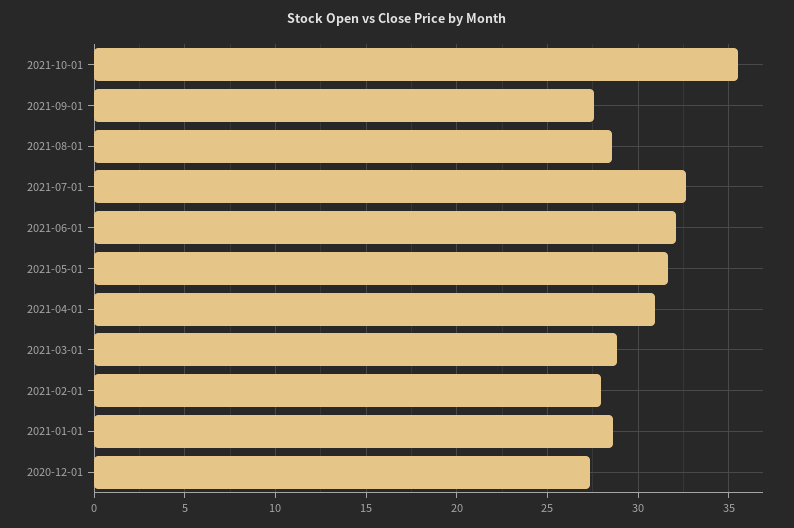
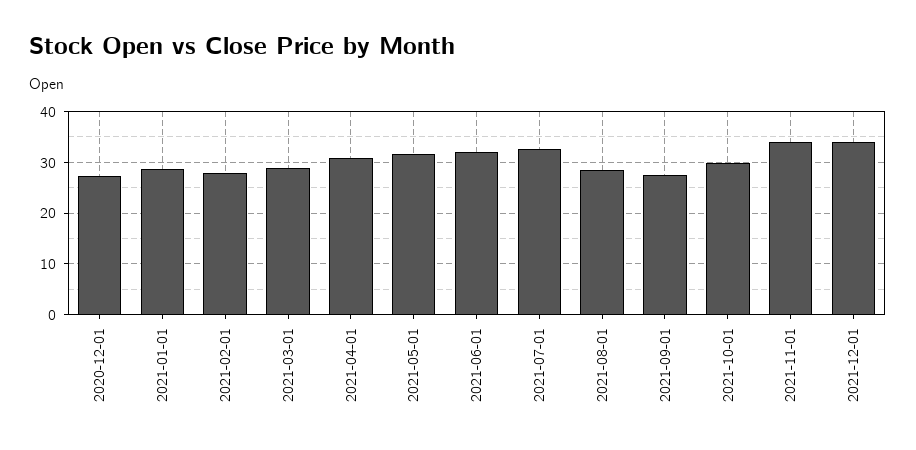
2021-10-01: 35.5 -> 30
2021-11-01: none -> 34
2021-12-01: none -> 34

